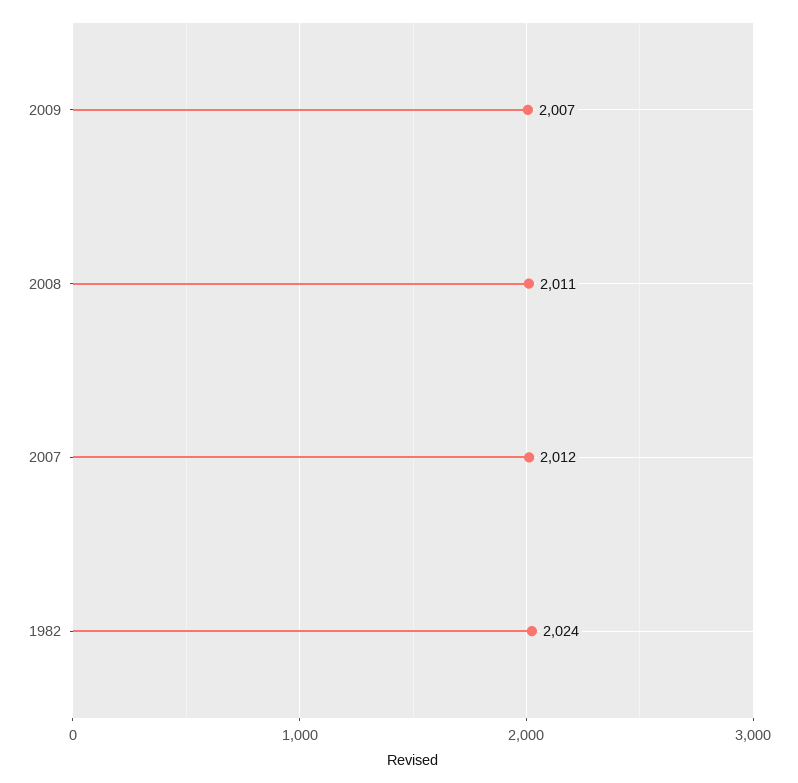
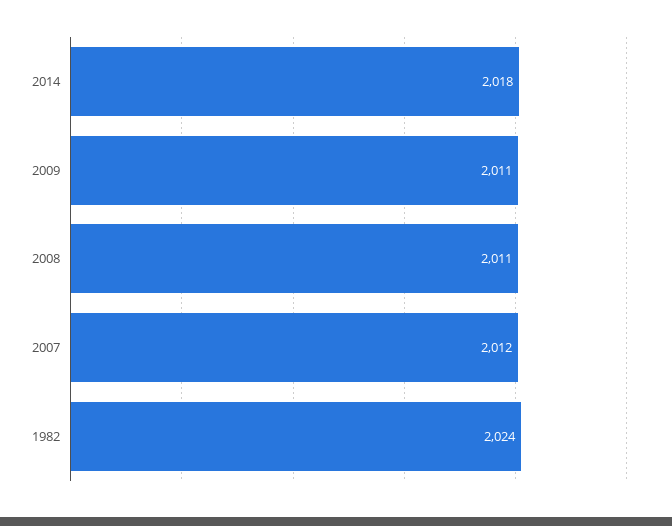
2009: 2007 -> 2011
2014: none -> 2018

